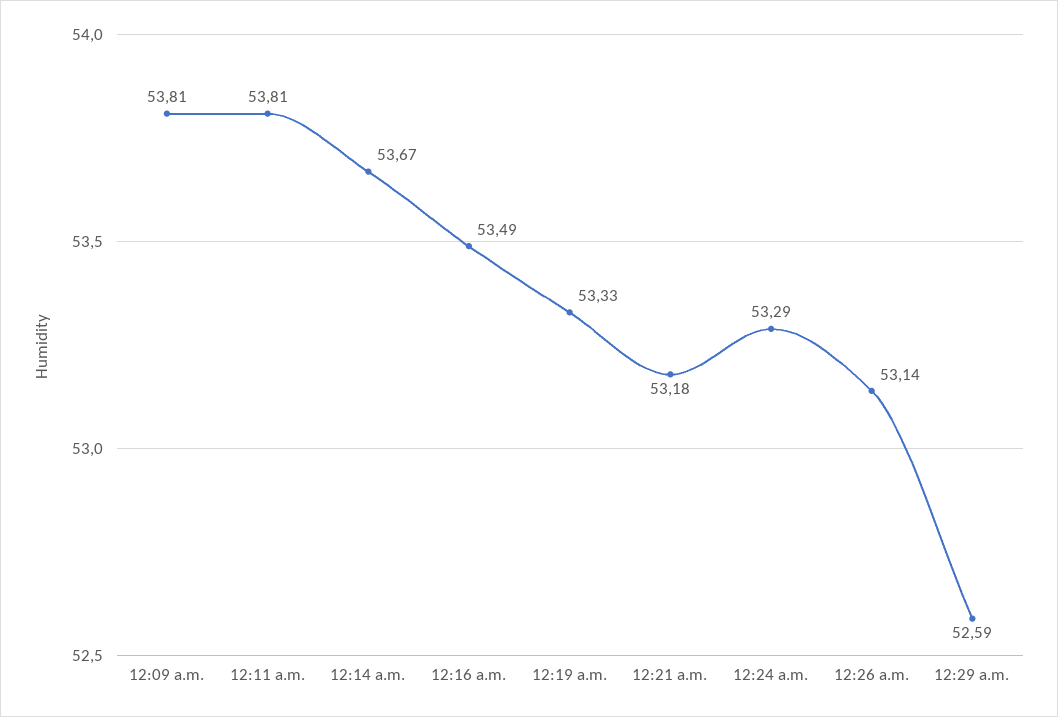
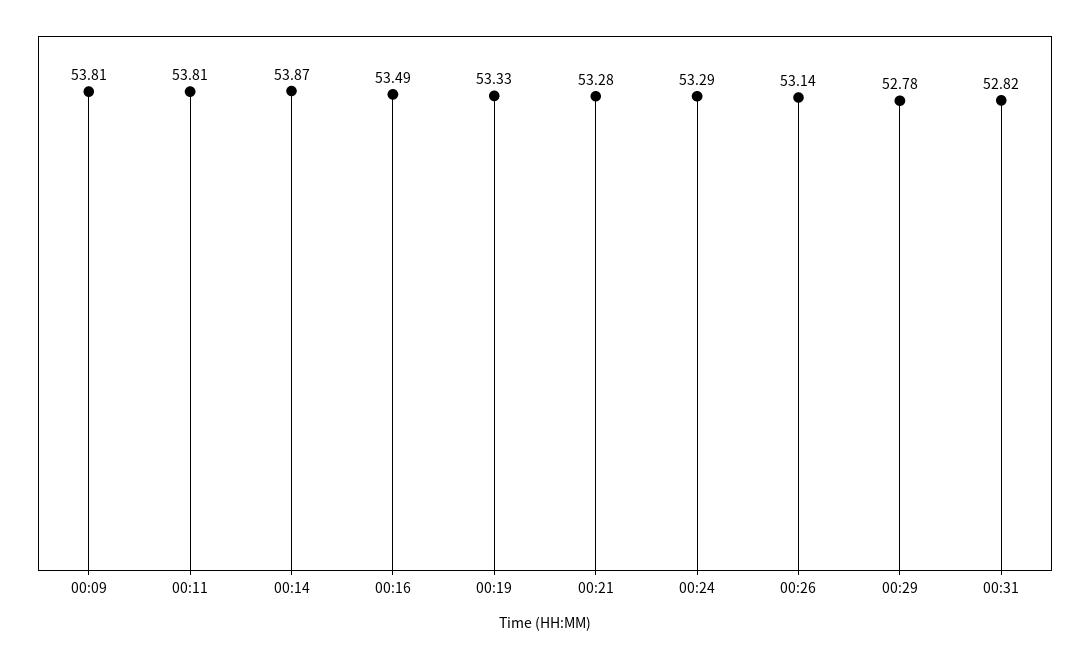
12:14 a.m.: 53.67 -> 53.87
12:21 a.m.: 53.18 -> 53.28
12:29 a.m.: 52.59 -> 52.78
00:31: none -> 52.82

